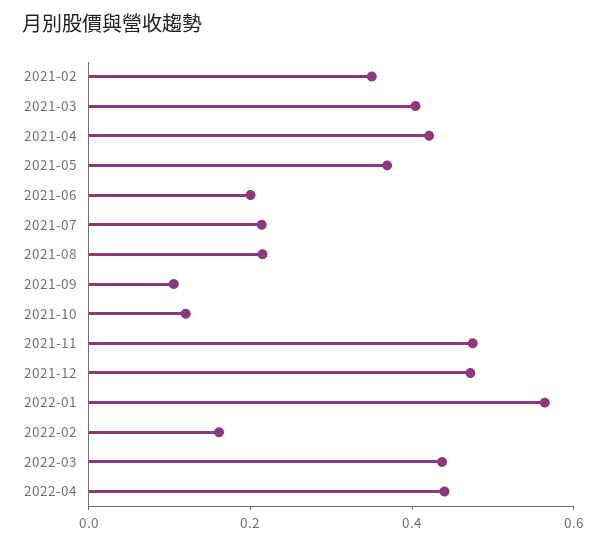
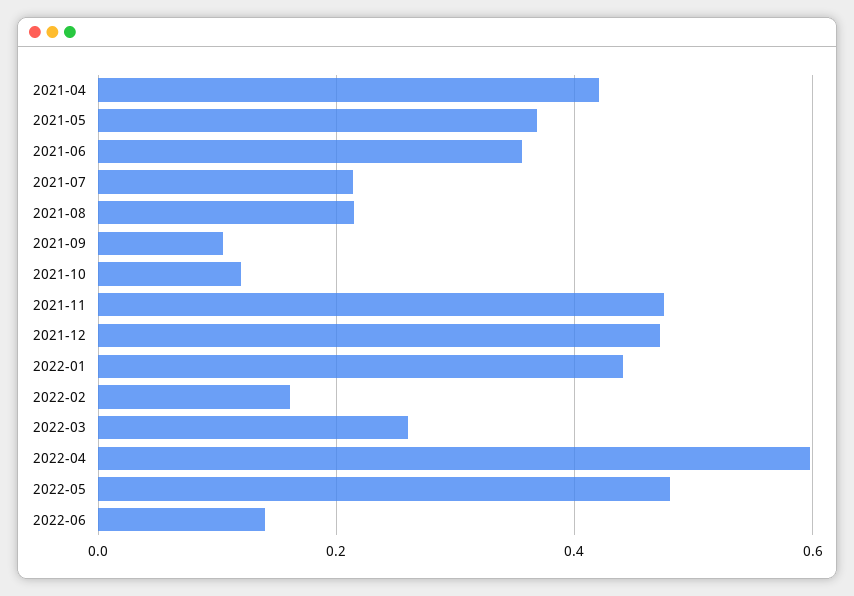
2021-02: 0.35 -> none
2021-03: 0.4 -> none
2021-06: 0.2 -> 0.36
2022-01: 0.55 -> 0.44
2022-03: 0.45 -> 0.26
2022-04: 0.45 -> 0.6
2022-05: none -> 0.48
2022-06: none -> 0.14

